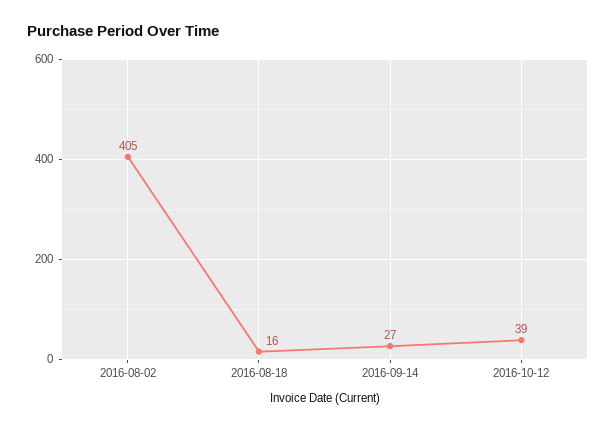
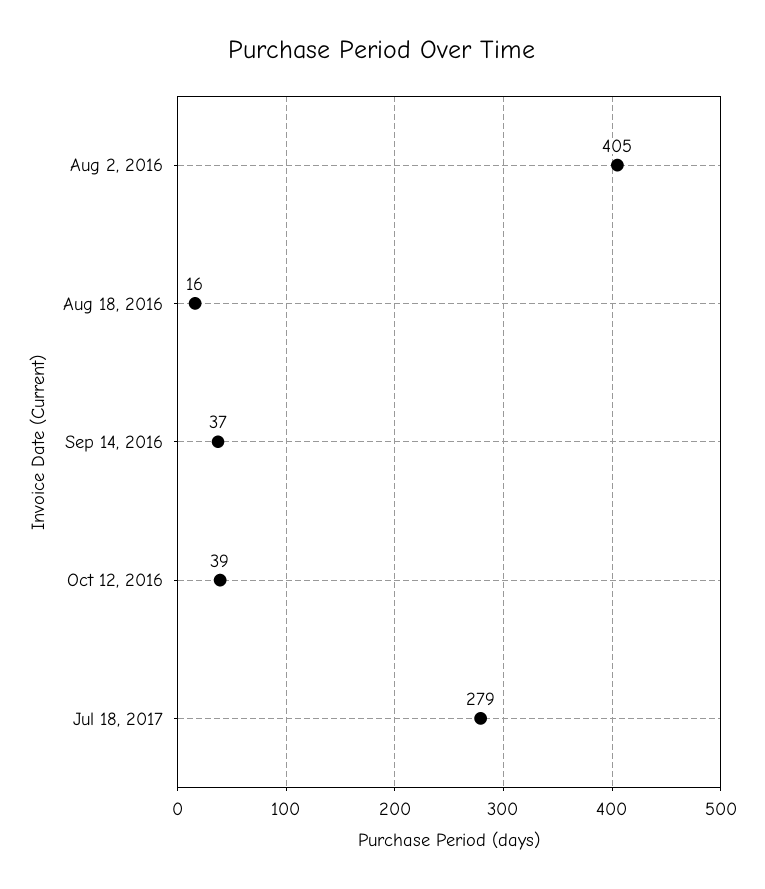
2016-09-14: 27 -> 37
Jul 18, 2017: none -> 279

